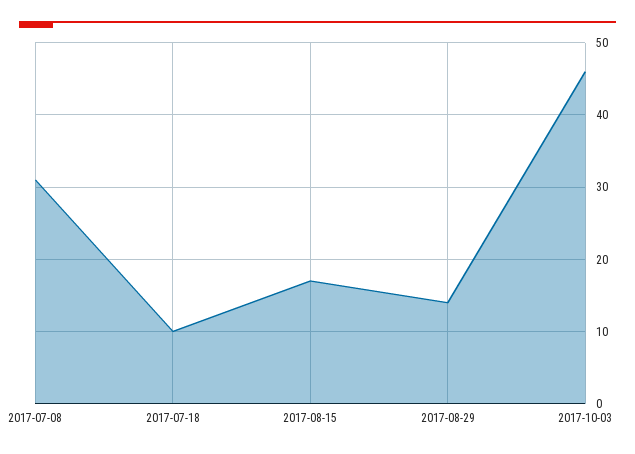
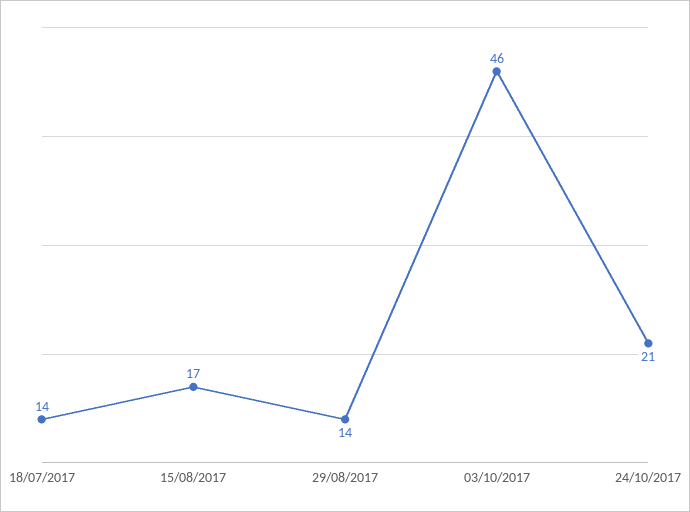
2017-07-08: 31 -> none
2017-07-18: 10 -> 14
24/10/2017: none -> 21

